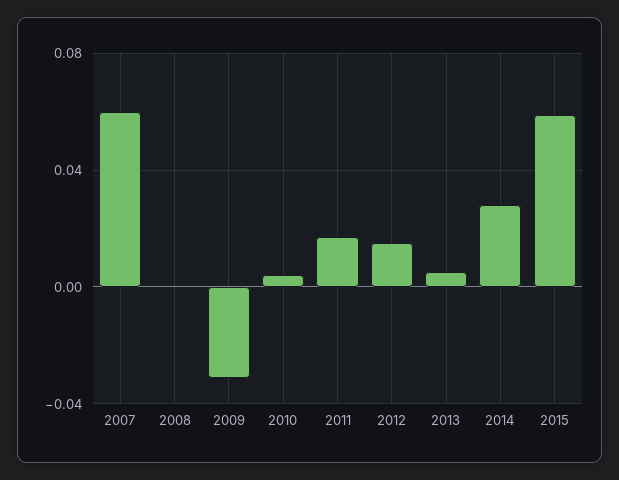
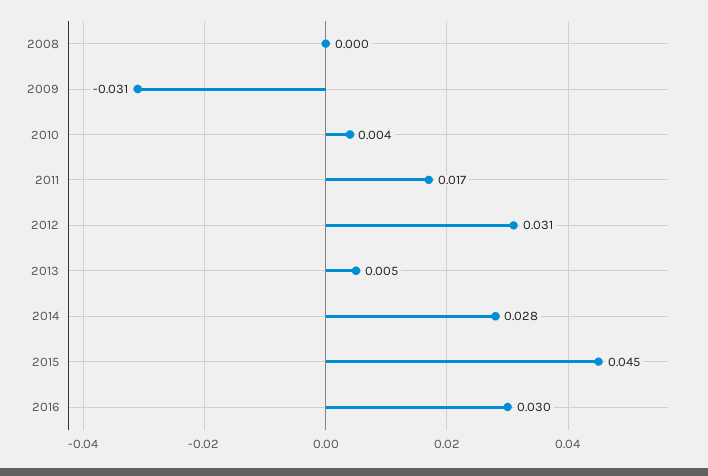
2007: 0.06 -> none
2012: 0.015 -> 0.031
2015: 0.06 -> 0.045
2016: none -> 0.03

